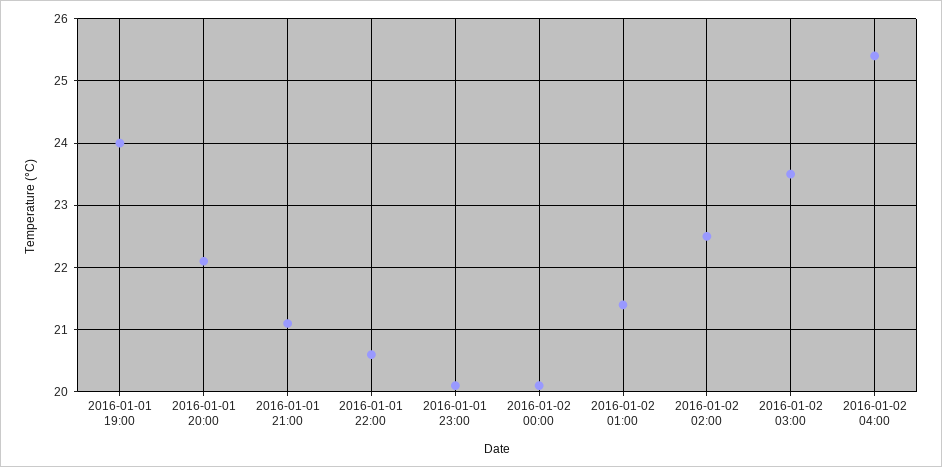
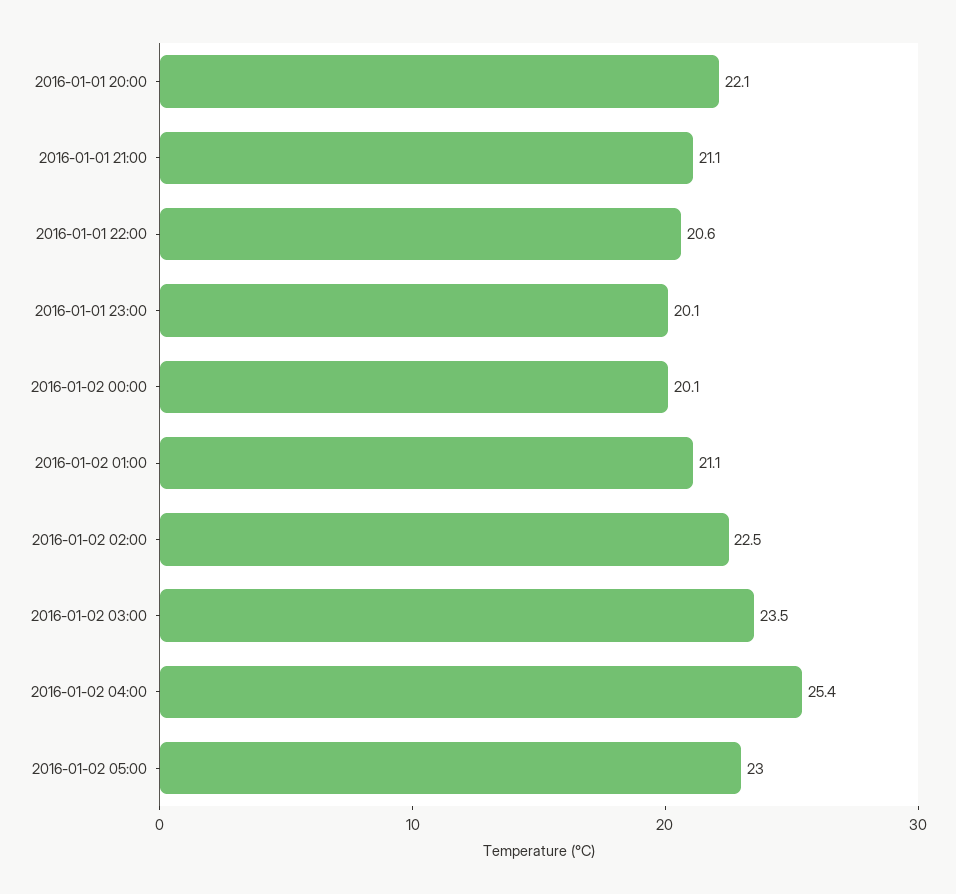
2016-01-01 19:00: 24 -> none
2016-01-02 01:00: 21.4 -> 21.1
2016-01-02 05:00: none -> 23

